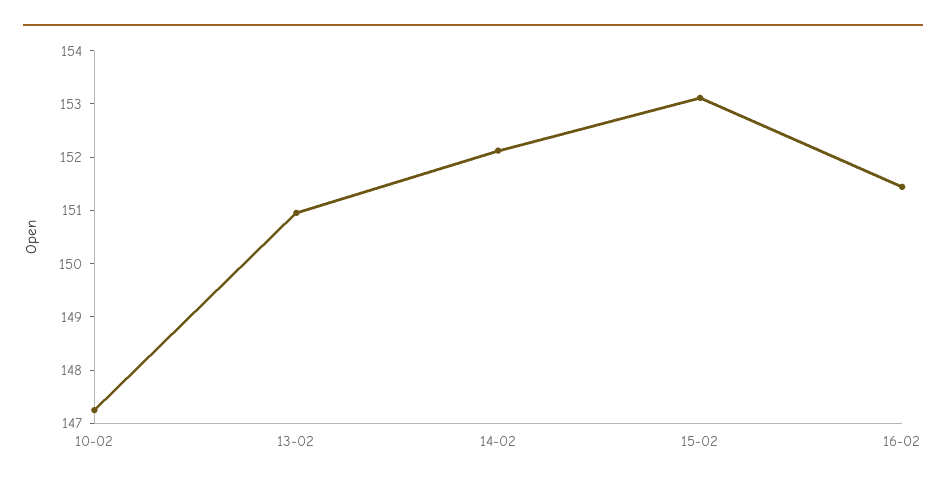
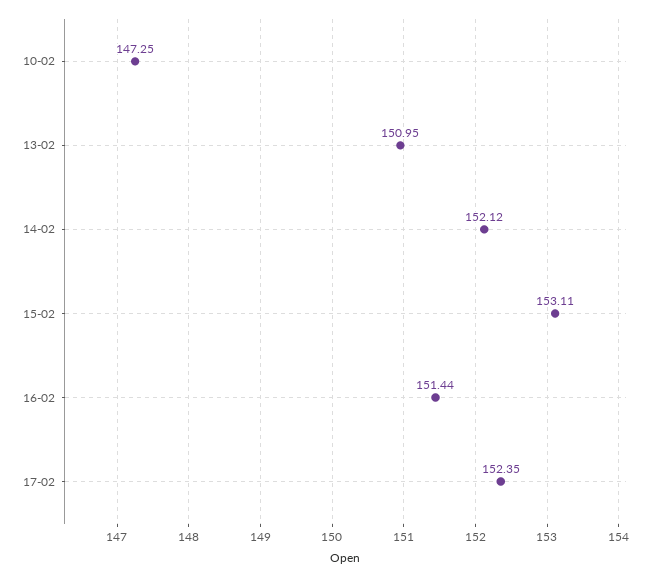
17-02: none -> 152.35

